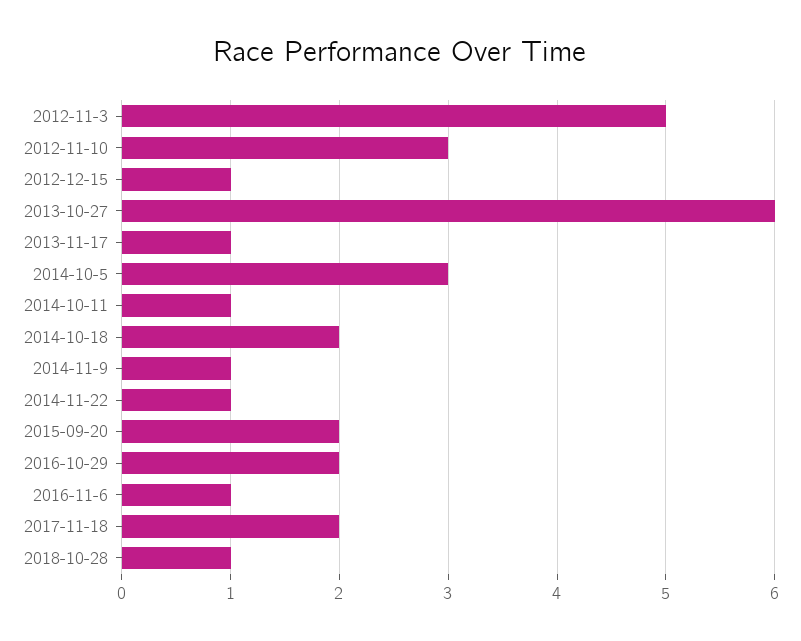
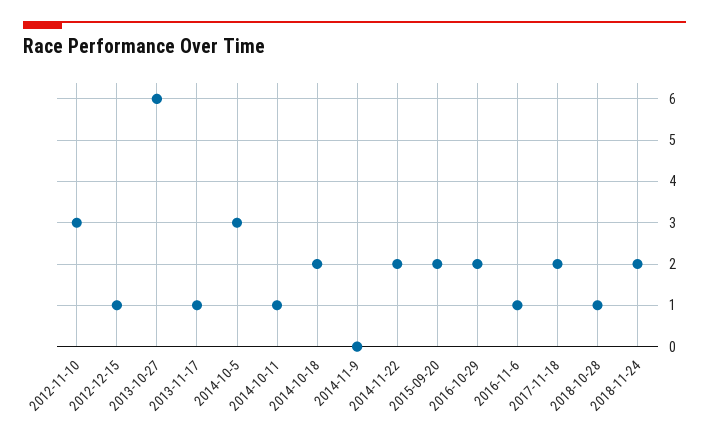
2012-11-3: 5 -> none
2014-11-9: 1 -> 0
2014-11-22: 1 -> 2
2018-11-24: none -> 2

